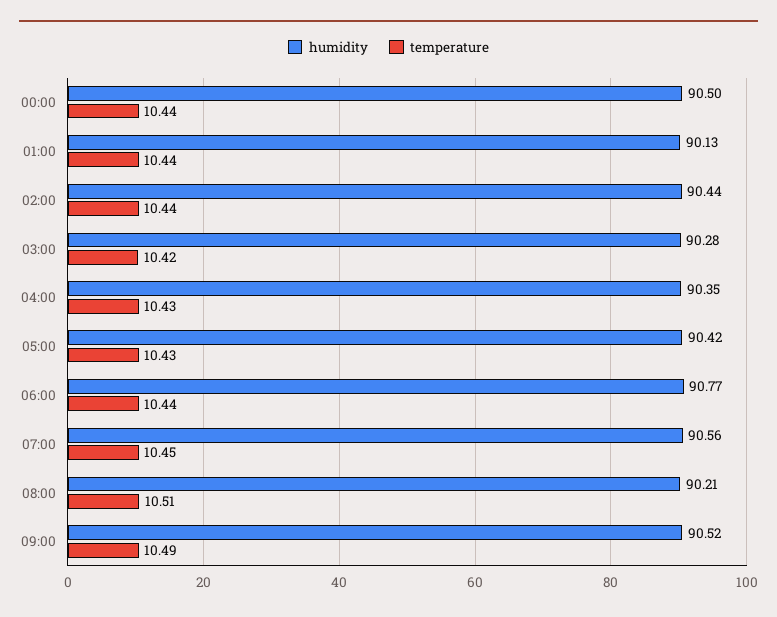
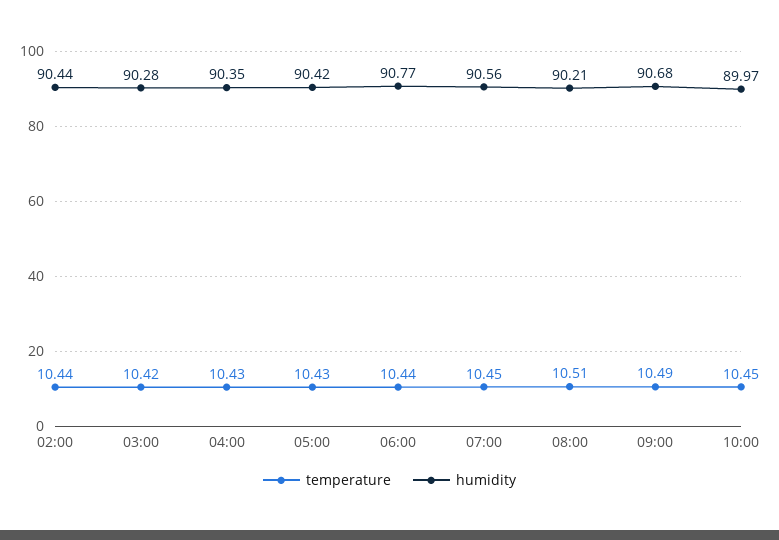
humidity, 00:00: 90.5 -> none
temperature, 00:00: 10.44 -> none
humidity, 01:00: 90.13 -> none
temperature, 01:00: 10.44 -> none
humidity, 09:00: 90.52 -> 90.68
temperature, 10:00: none -> 10.45
humidity, 10:00: none -> 89.97

